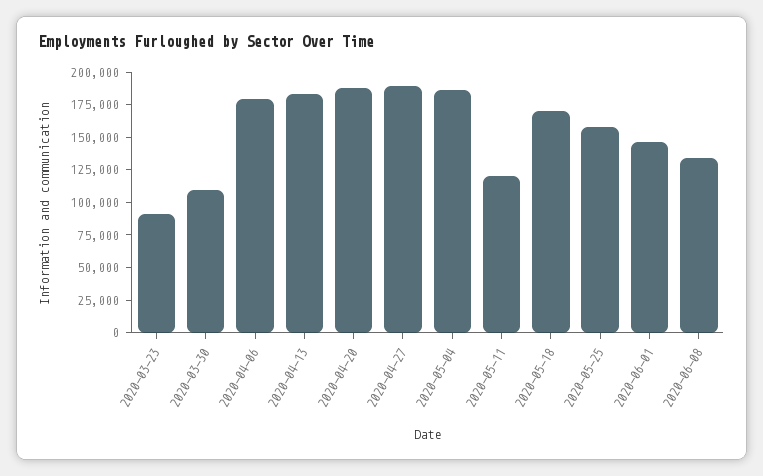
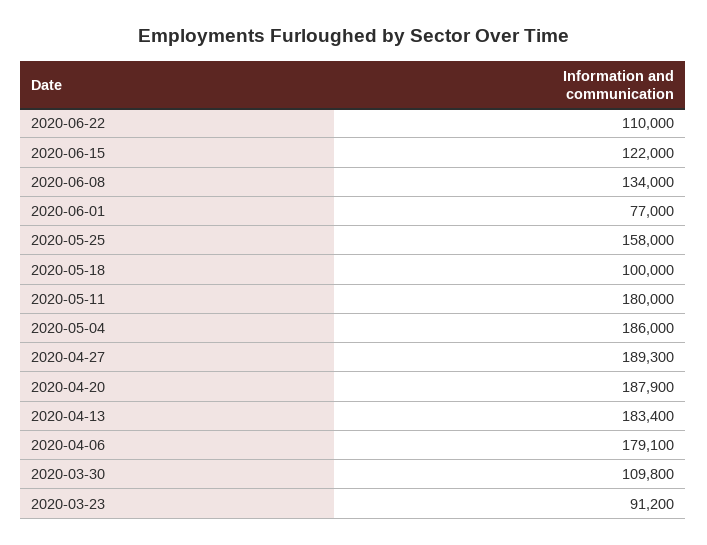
2020-05-11: 125000 -> 180000
2020-05-18: 175000 -> 100000
2020-06-01: 150000 -> 77000
2020-06-22: none -> 110000
2020-06-15: none -> 122000

